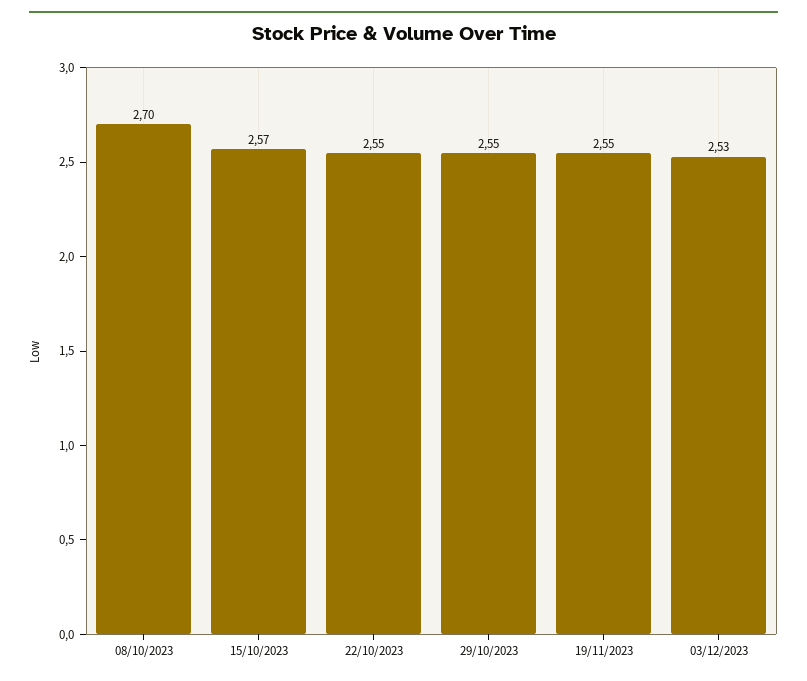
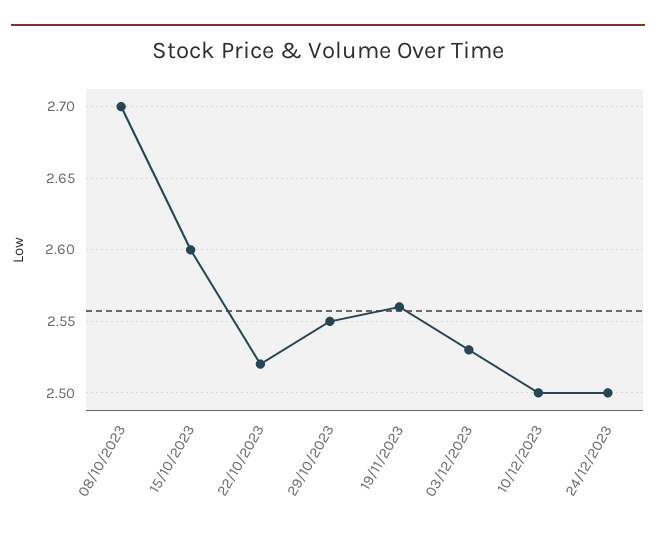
15/10/2023: 2.57 -> 2.6
22/10/2023: 2.55 -> 2.52
19/11/2023: 2.55 -> 2.56
10/12/2023: none -> 2.5
24/12/2023: none -> 2.5

